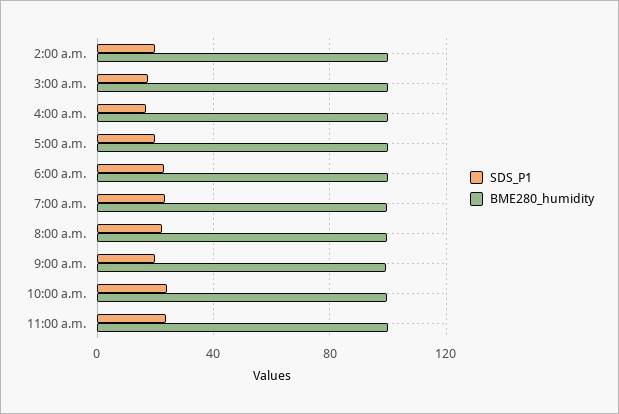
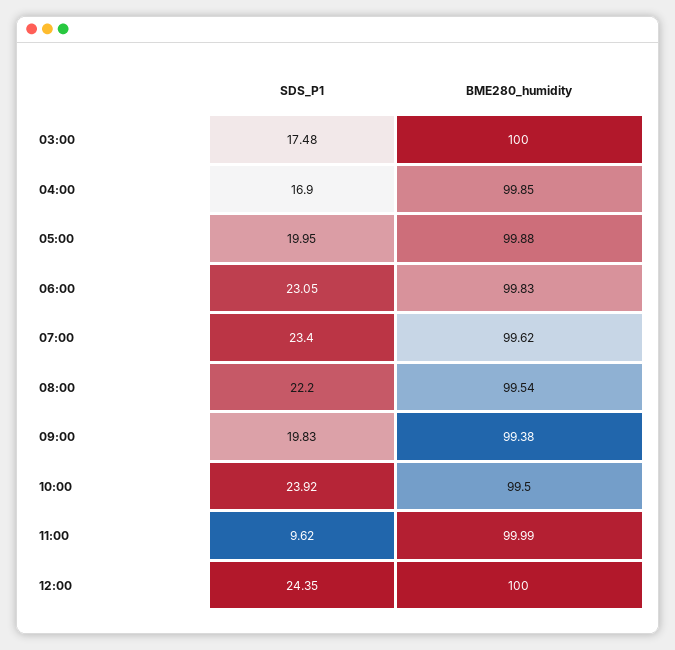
SDS_P1, 2:00 a.m.: 20 -> none
BME280_humidity, 2:00 a.m.: 100 -> none
SDS_P1, 11:00 a.m.: 25 -> 9.62
SDS_P1, 12:00: none -> 24.35
BME280_humidity, 12:00: none -> 100

